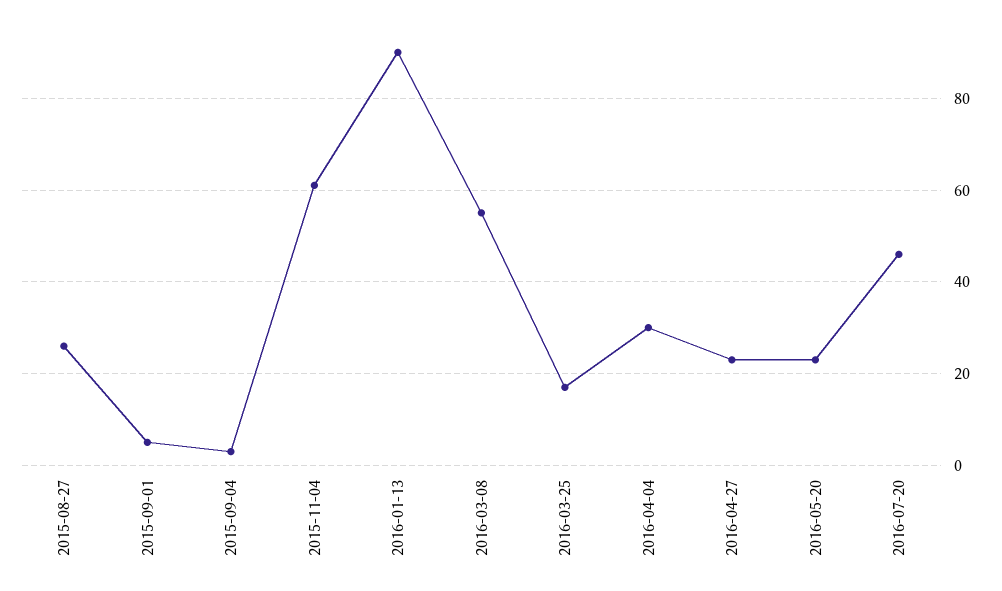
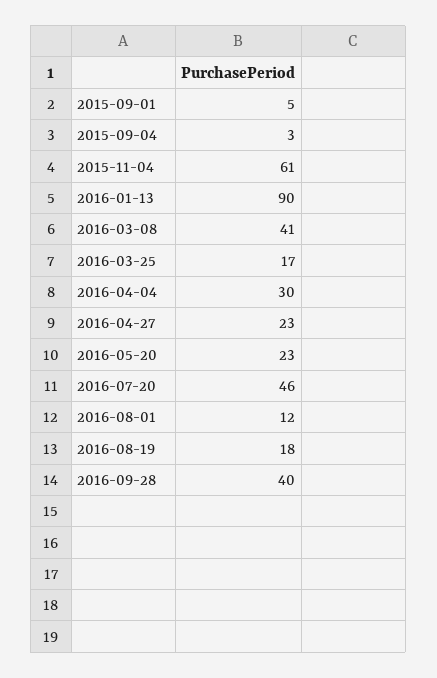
2015-08-27: 25 -> none
2016-03-08: 55 -> 41
2016-08-01: none -> 12
2016-08-19: none -> 18
2016-09-28: none -> 40

